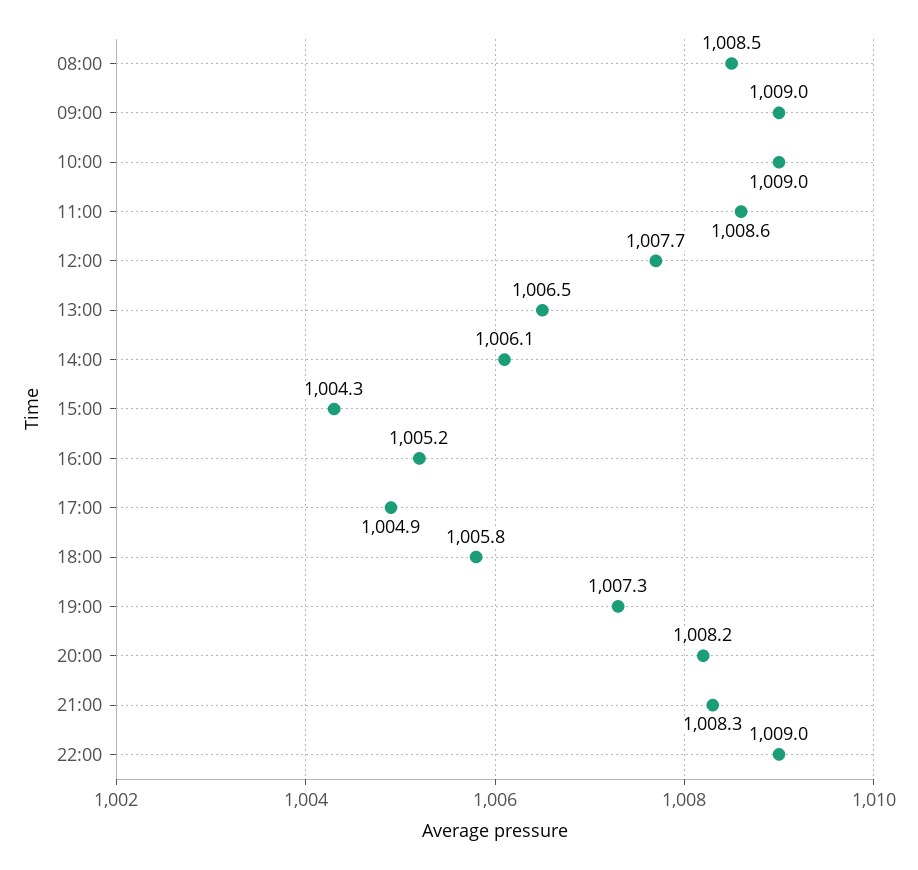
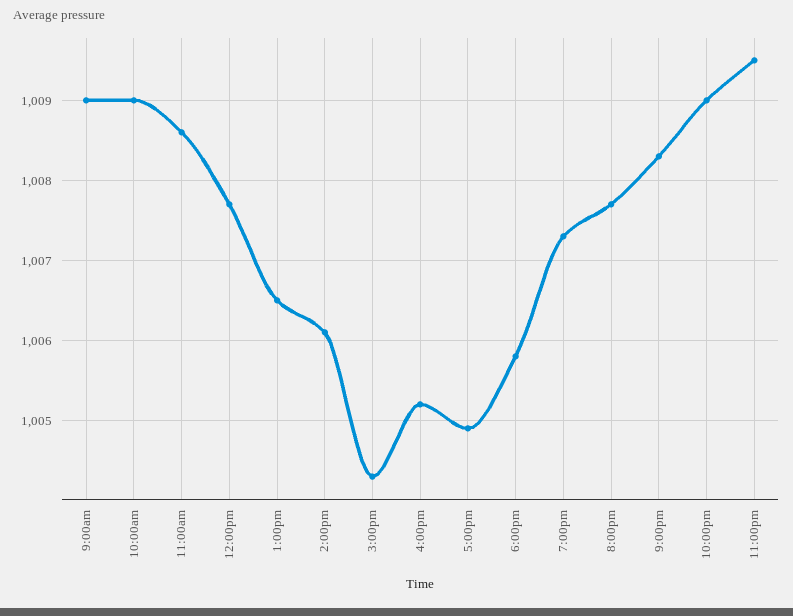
08:00: 1008.5 -> none
20:00: 1008.2 -> 1007.7
11:00pm: none -> 1009.5

